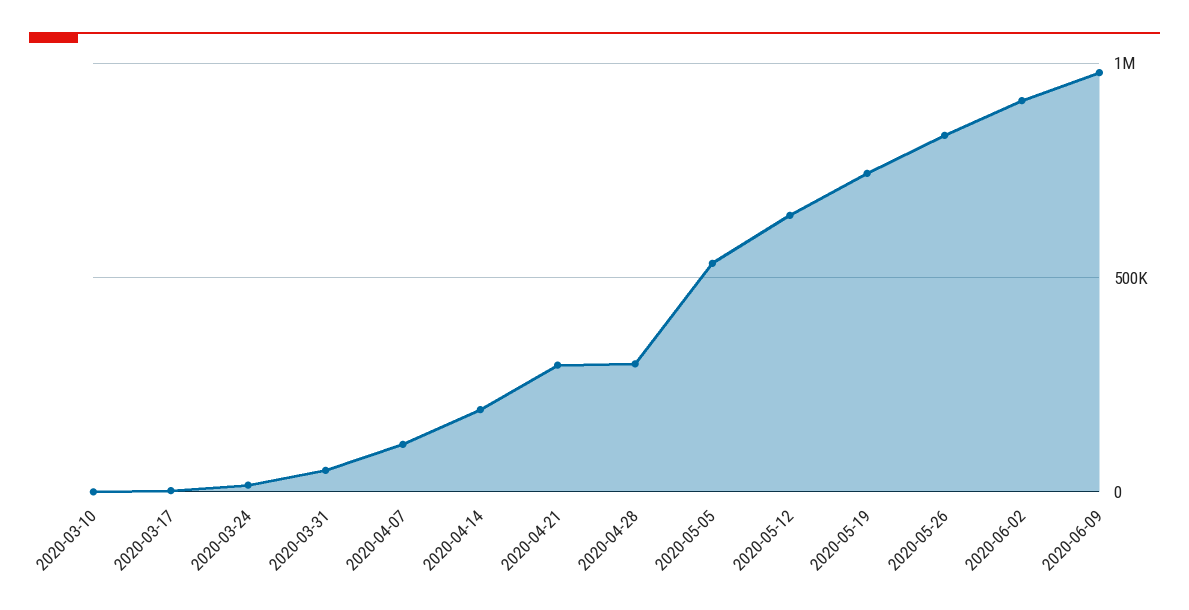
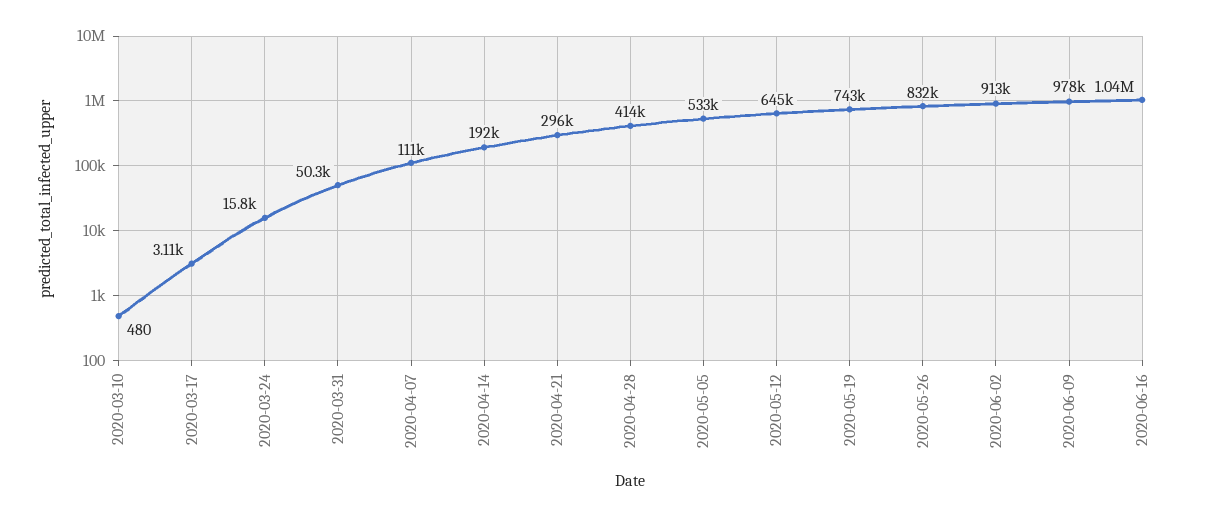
2020-04-28: 300000 -> 414000
2020-06-16: none -> 1040000

